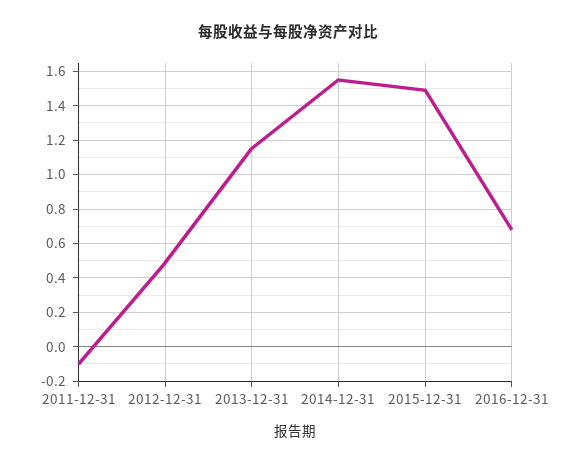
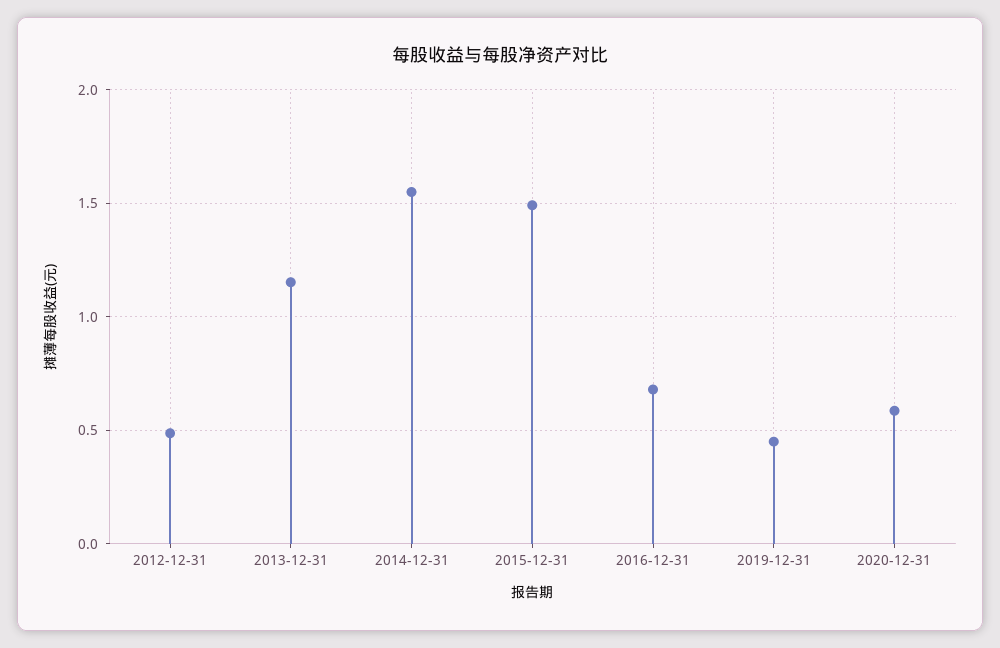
2011-12-31: -0.1 -> none
2019-12-31: none -> 0.45
2020-12-31: none -> 0.6

